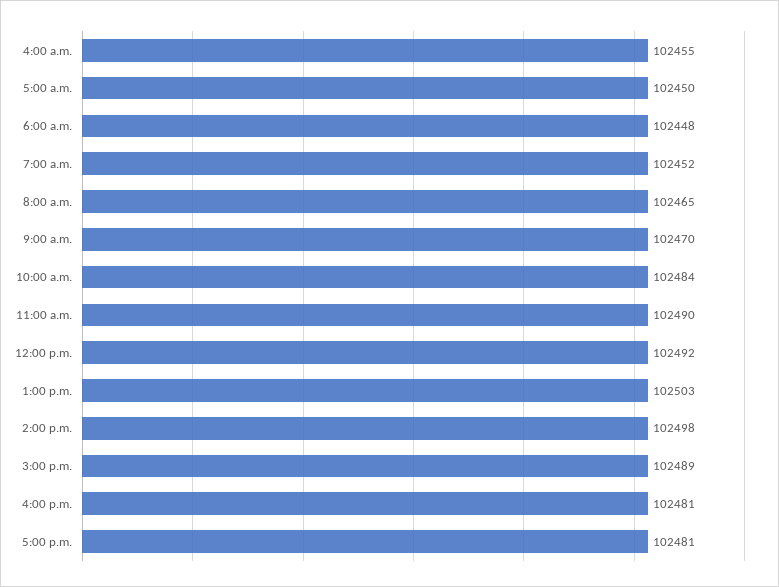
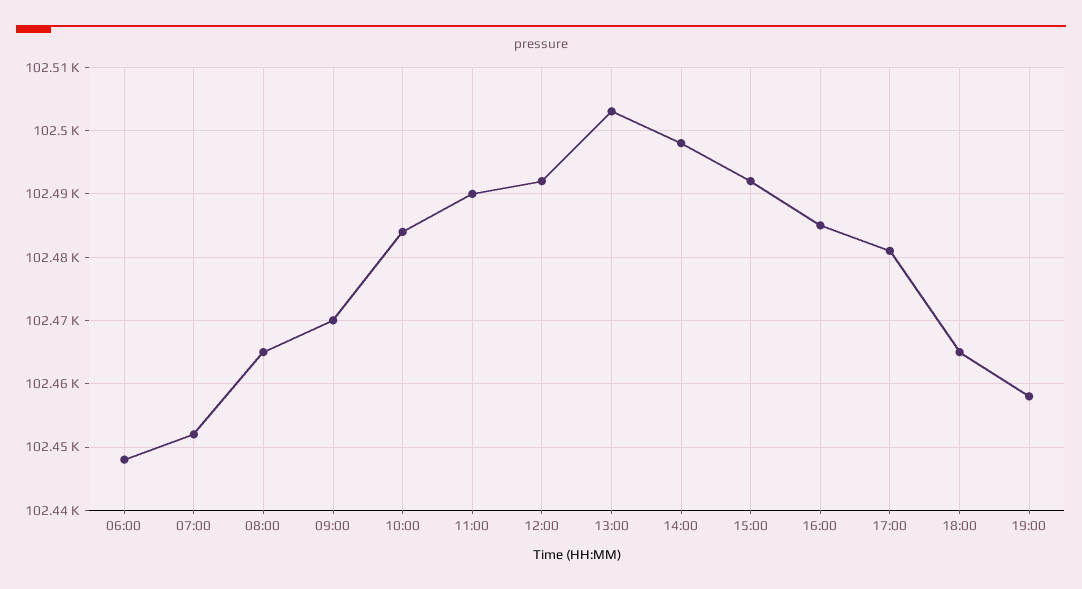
4:00 a.m.: 102455 -> none
5:00 a.m.: 102450 -> none
3:00 p.m.: 102489 -> 102492
4:00 p.m.: 102481 -> 102485
18:00: none -> 102465
19:00: none -> 102458

